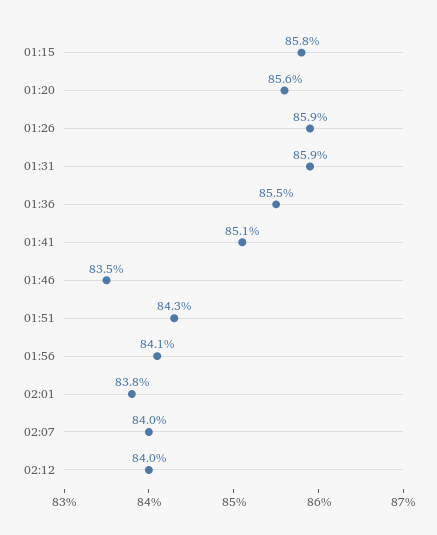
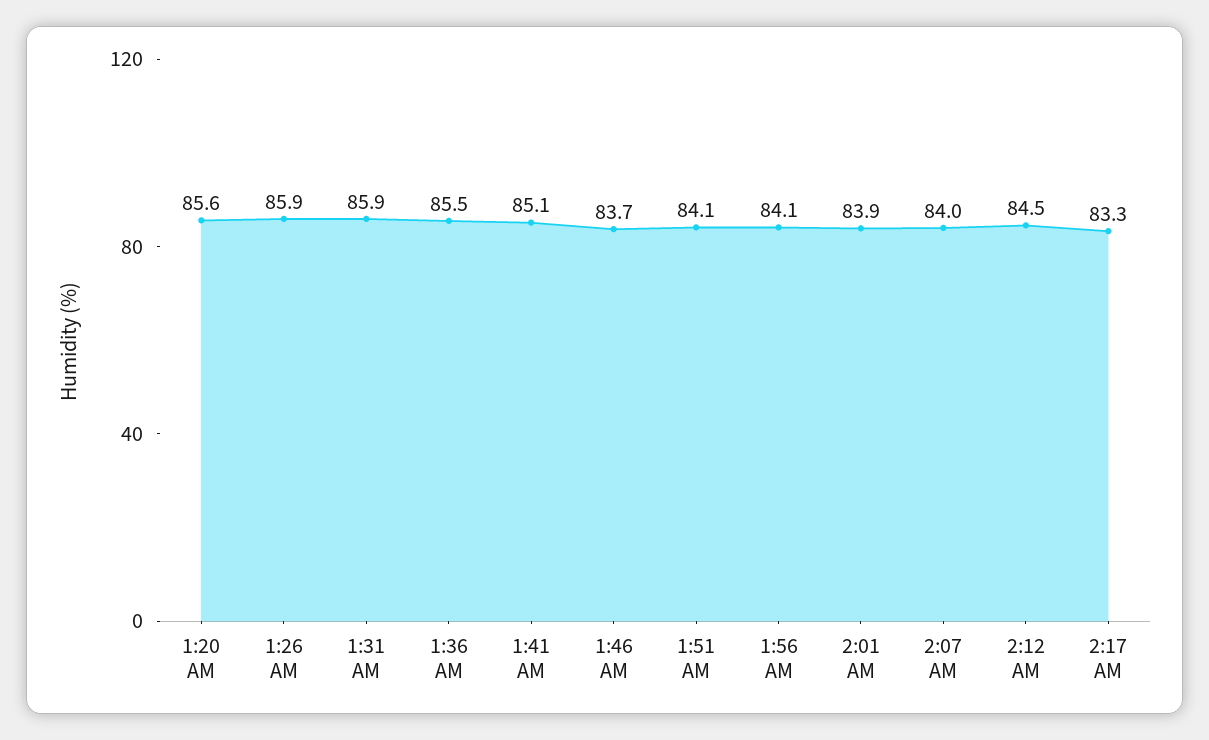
01:15: 85.8 -> none
01:46: 83.5 -> 83.7
01:51: 84.3 -> 84.1
02:01: 83.8 -> 83.9
02:12: 84 -> 84.5
2:17 AM: none -> 83.3

